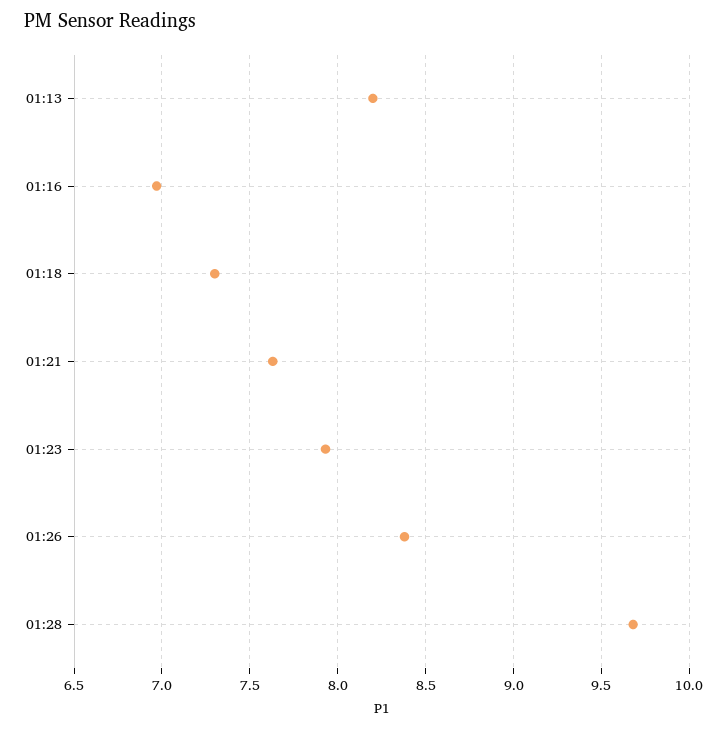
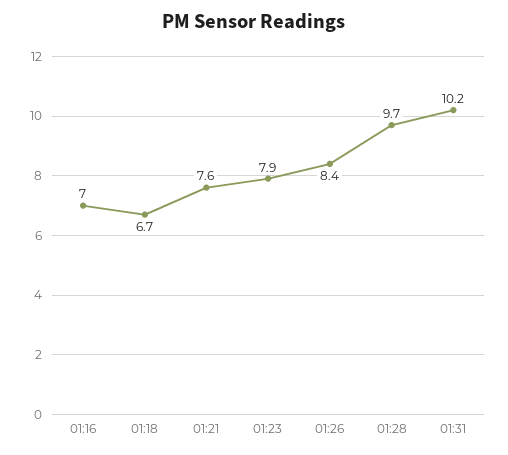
01:13: 8.2 -> none
01:18: 7.3 -> 6.7
01:31: none -> 10.2

